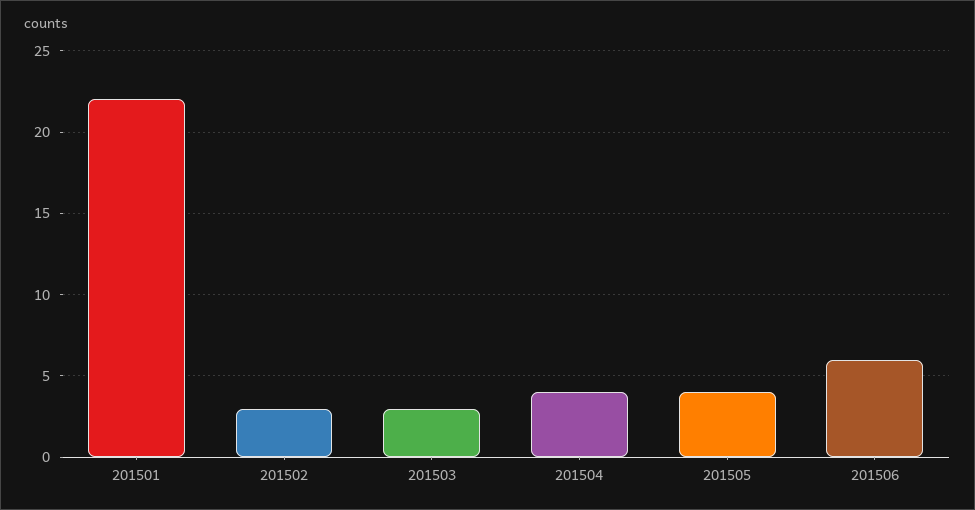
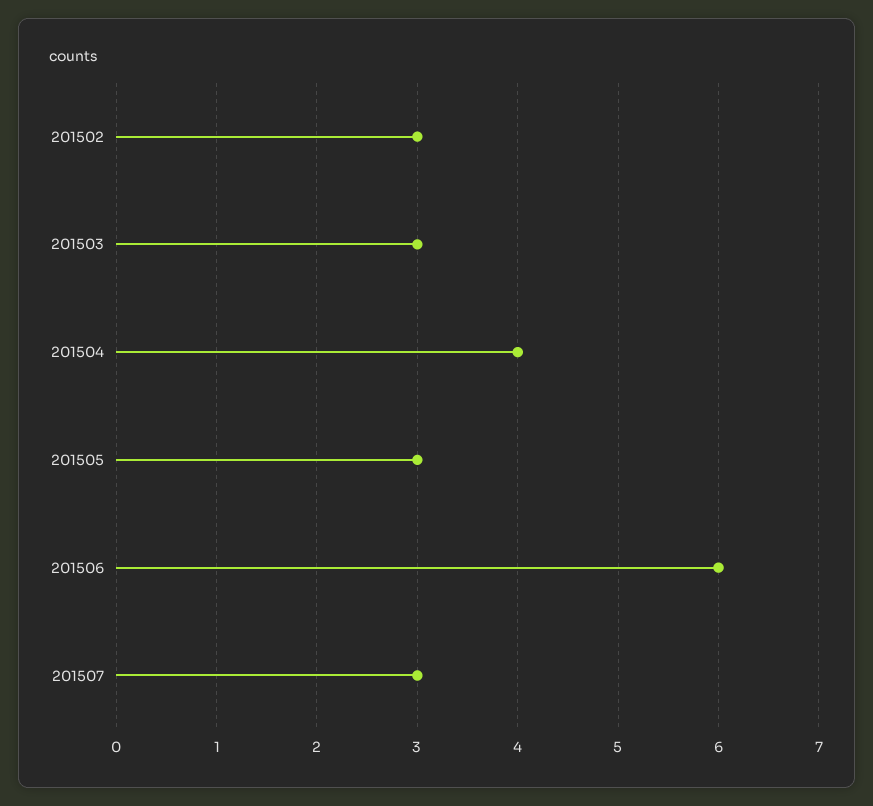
201501: 22 -> none
201505: 4 -> 3
201507: none -> 3

